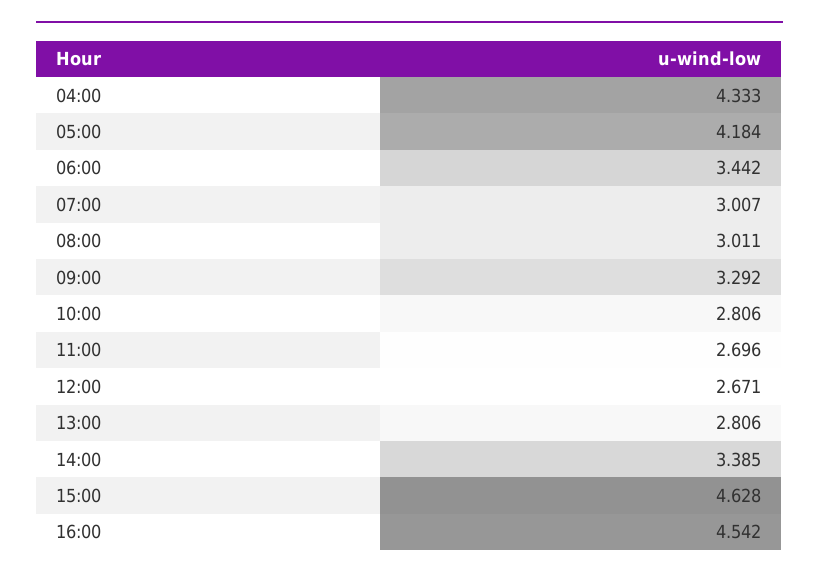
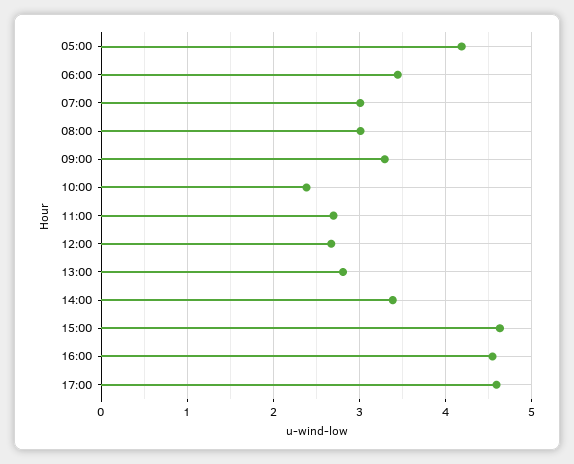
04:00: 4.333 -> none
10:00: 2.806 -> 2.4
17:00: none -> 4.6

